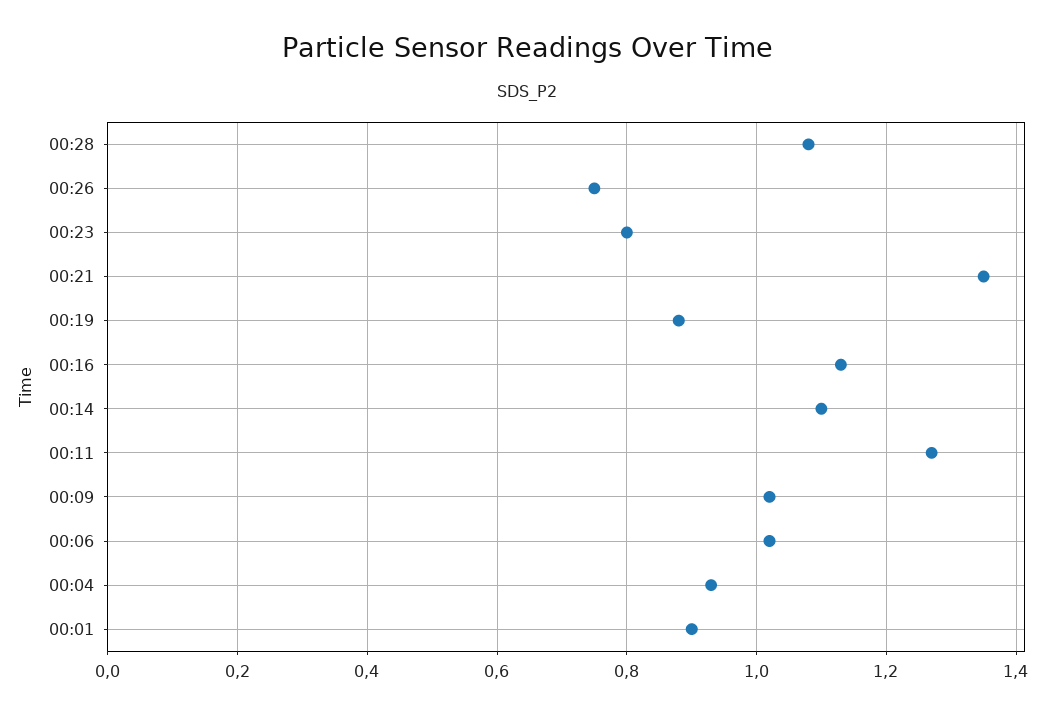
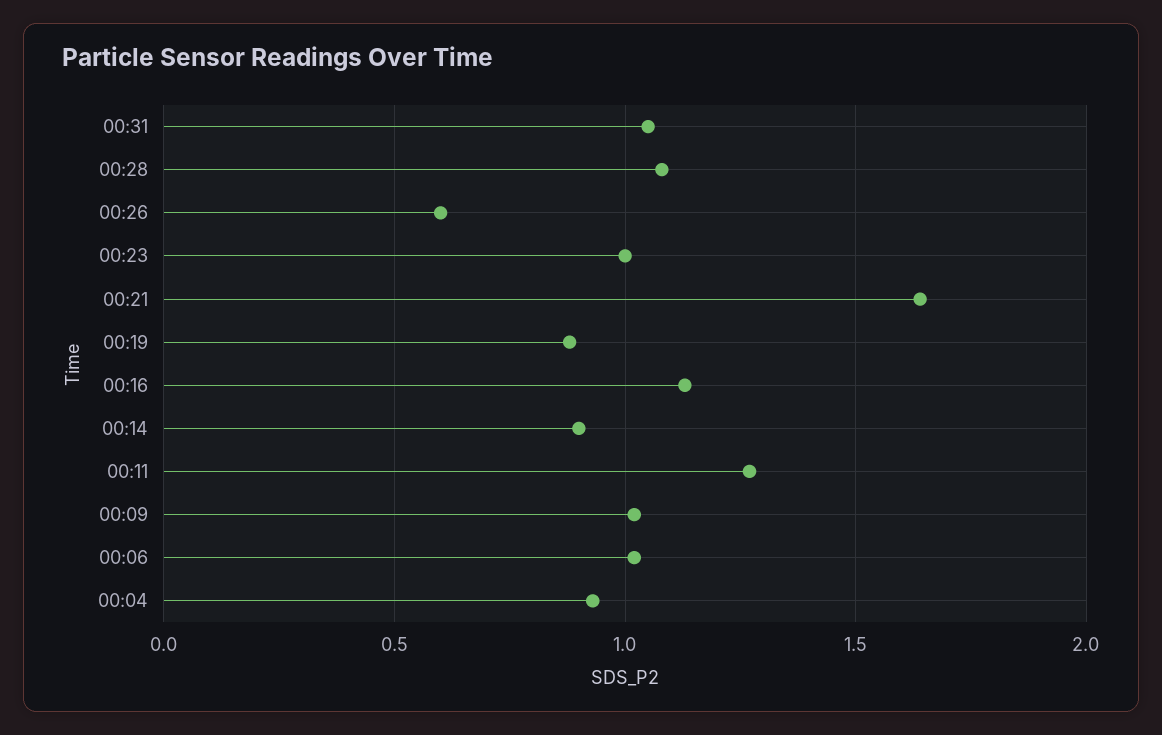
00:26: 0.75 -> 0.6
00:23: 0.8 -> 1
00:21: 1.35 -> 1.65
00:14: 1.1 -> 0.9
00:01: 0.9 -> none
00:31: none -> 1.05

